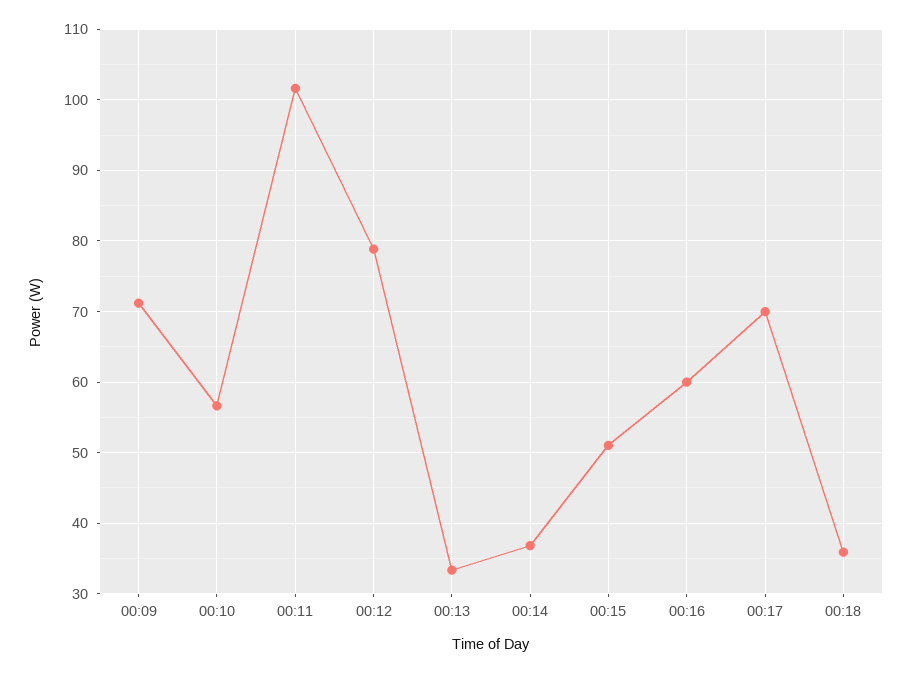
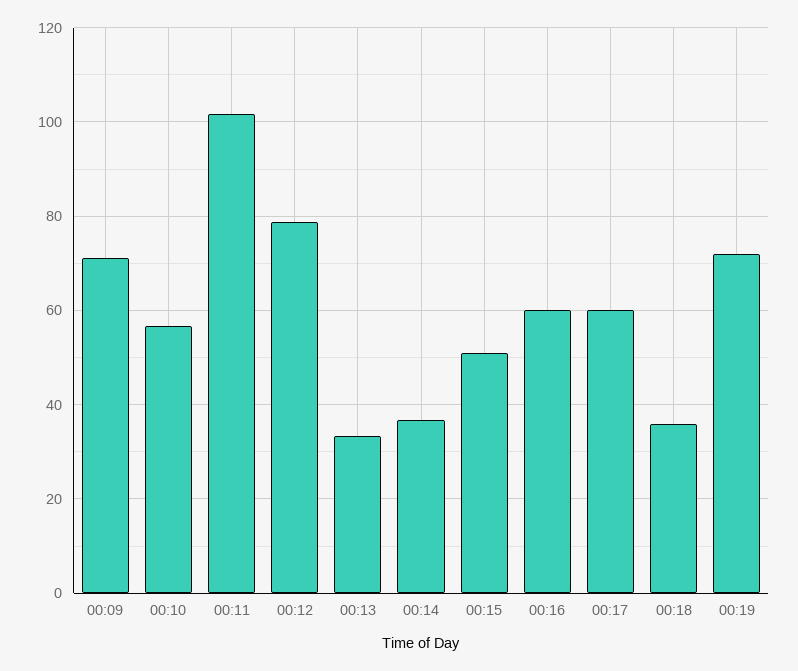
00:17: 70 -> 60
00:19: none -> 72

